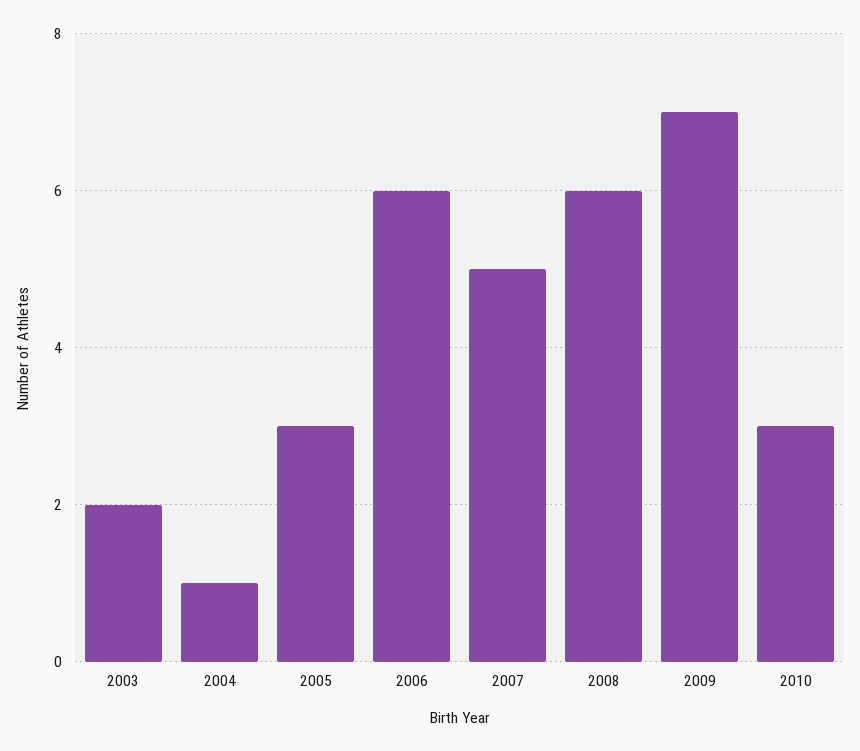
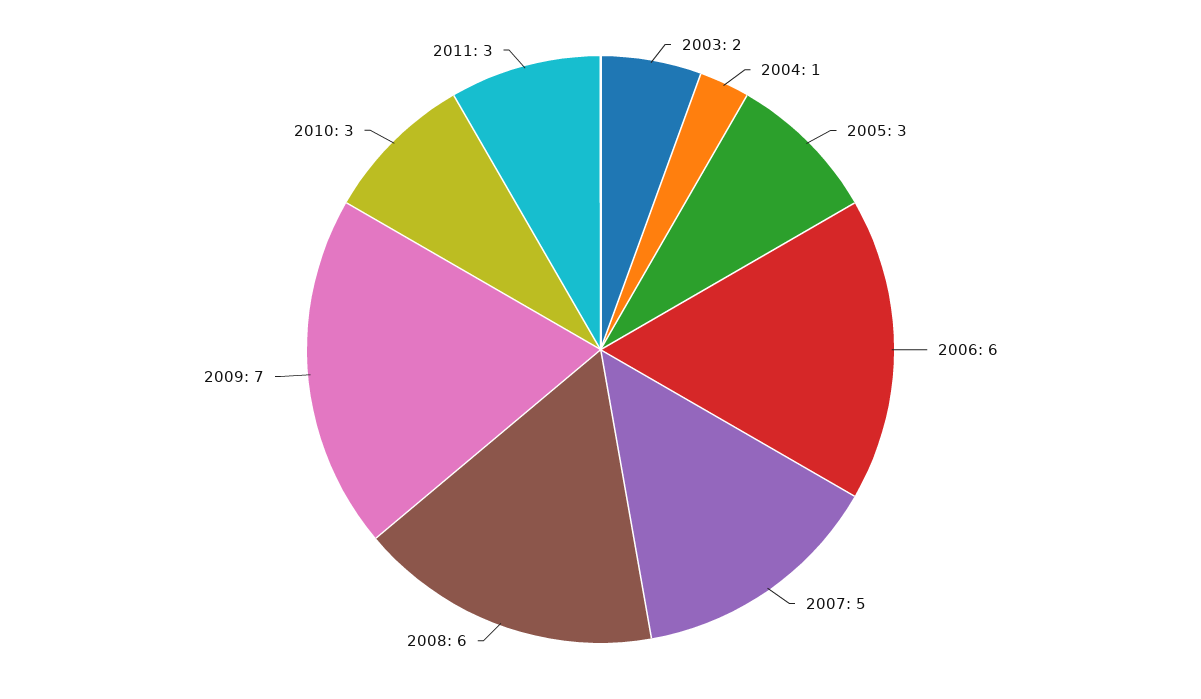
2011: none -> 3

